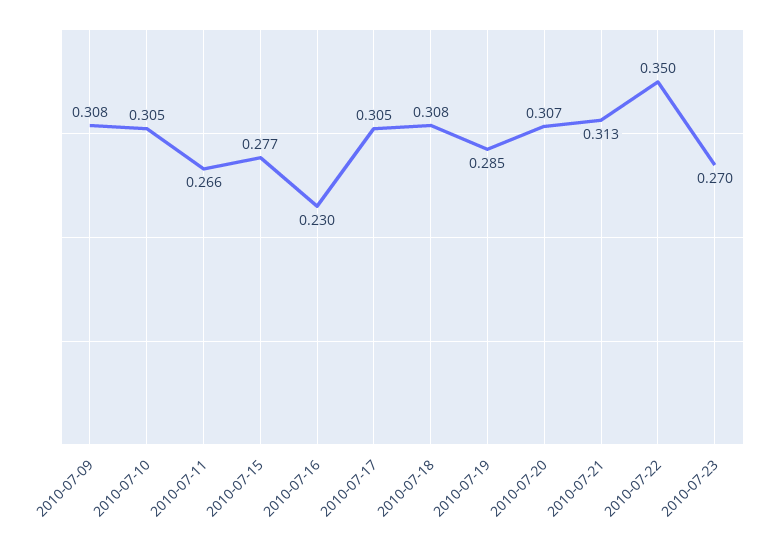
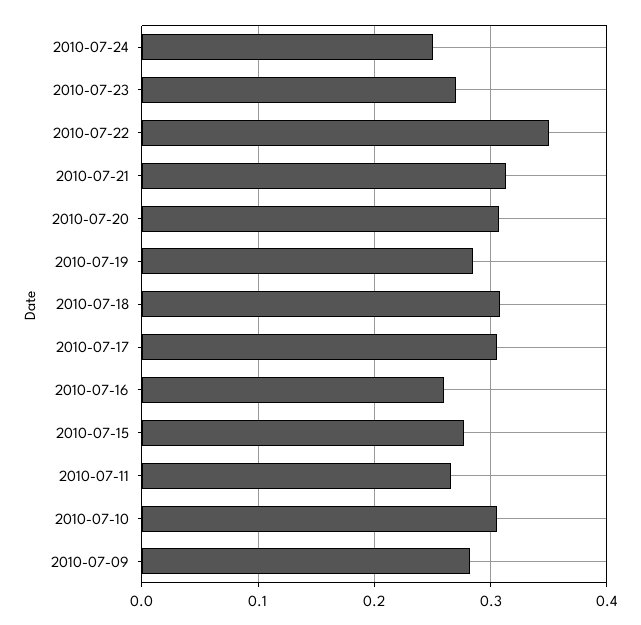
2010-07-09: 0.308 -> 0.28
2010-07-16: 0.23 -> 0.26
2010-07-24: none -> 0.25

